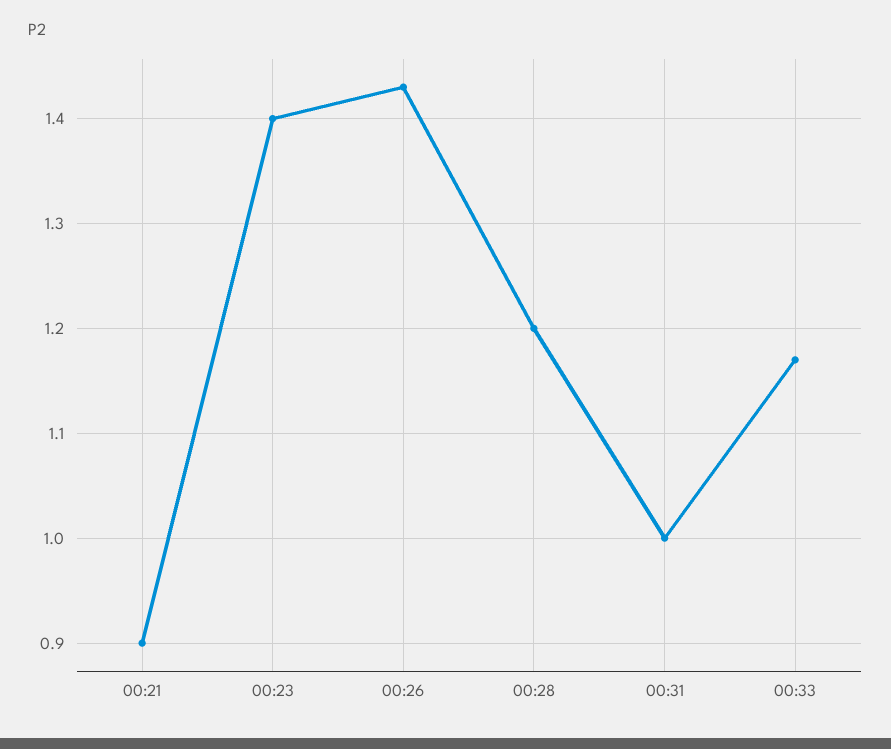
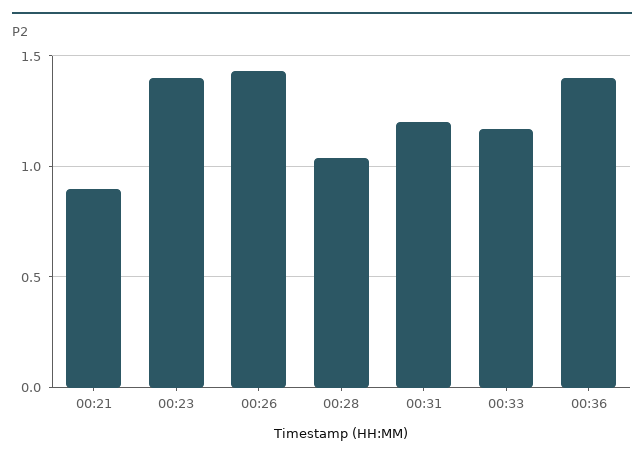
00:28: 1.2 -> 1.05
00:31: 1 -> 1.2
00:36: none -> 1.4

